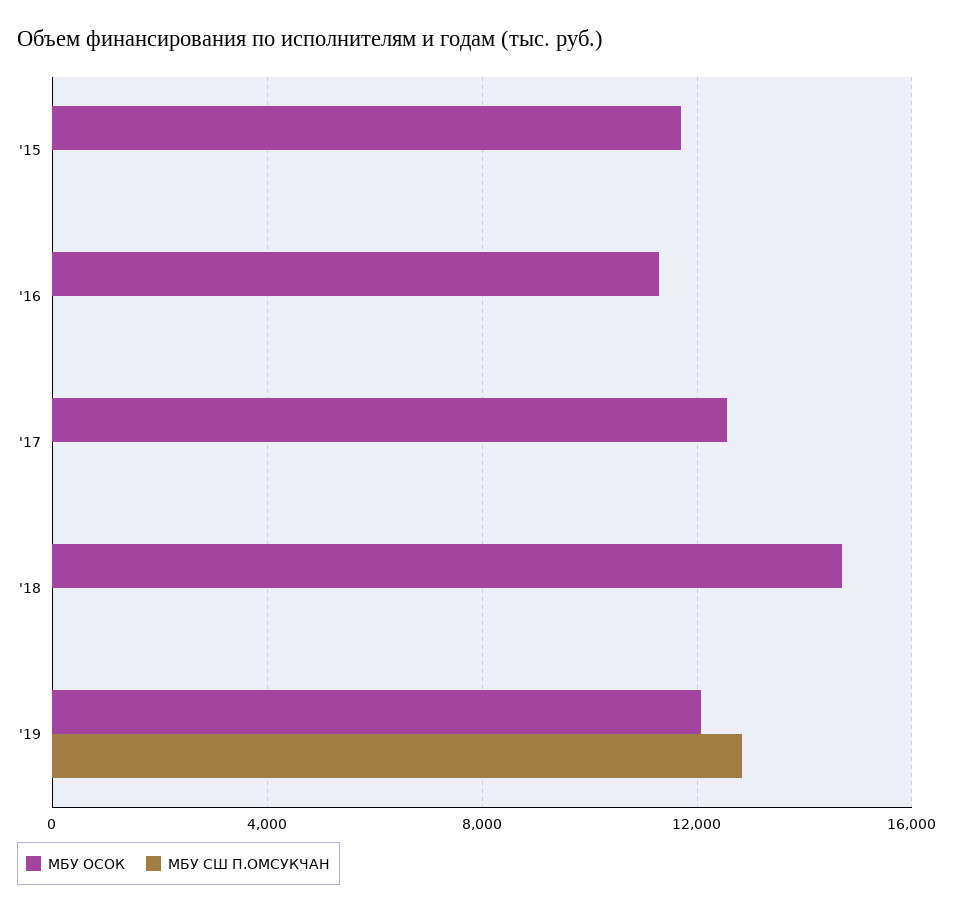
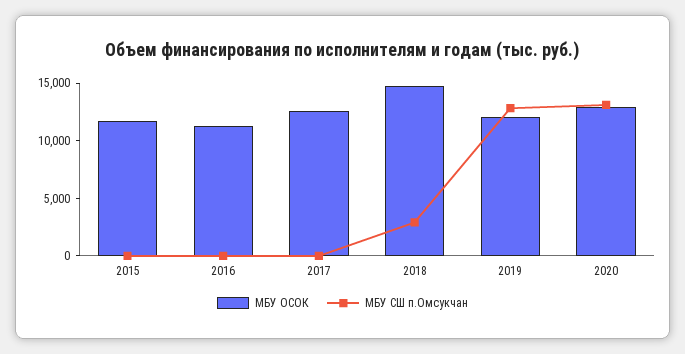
МБУ СШ П.ОМСУКЧАН, '18: 0 -> 3000
МБУ ОСОК, 2020: none -> 13000
МБУ СШ П.ОМСУКЧАН, 2020: none -> 13000

